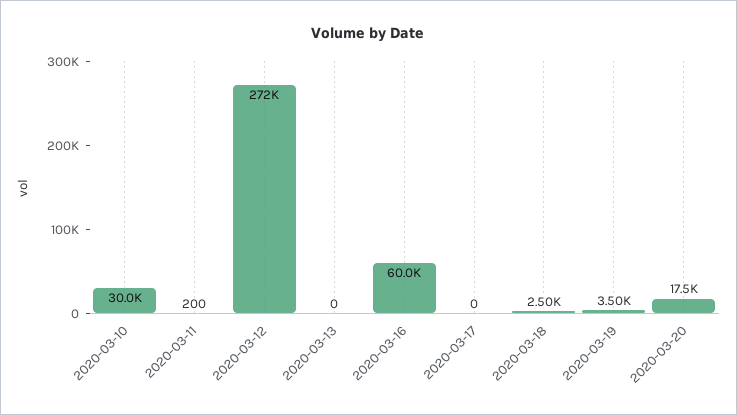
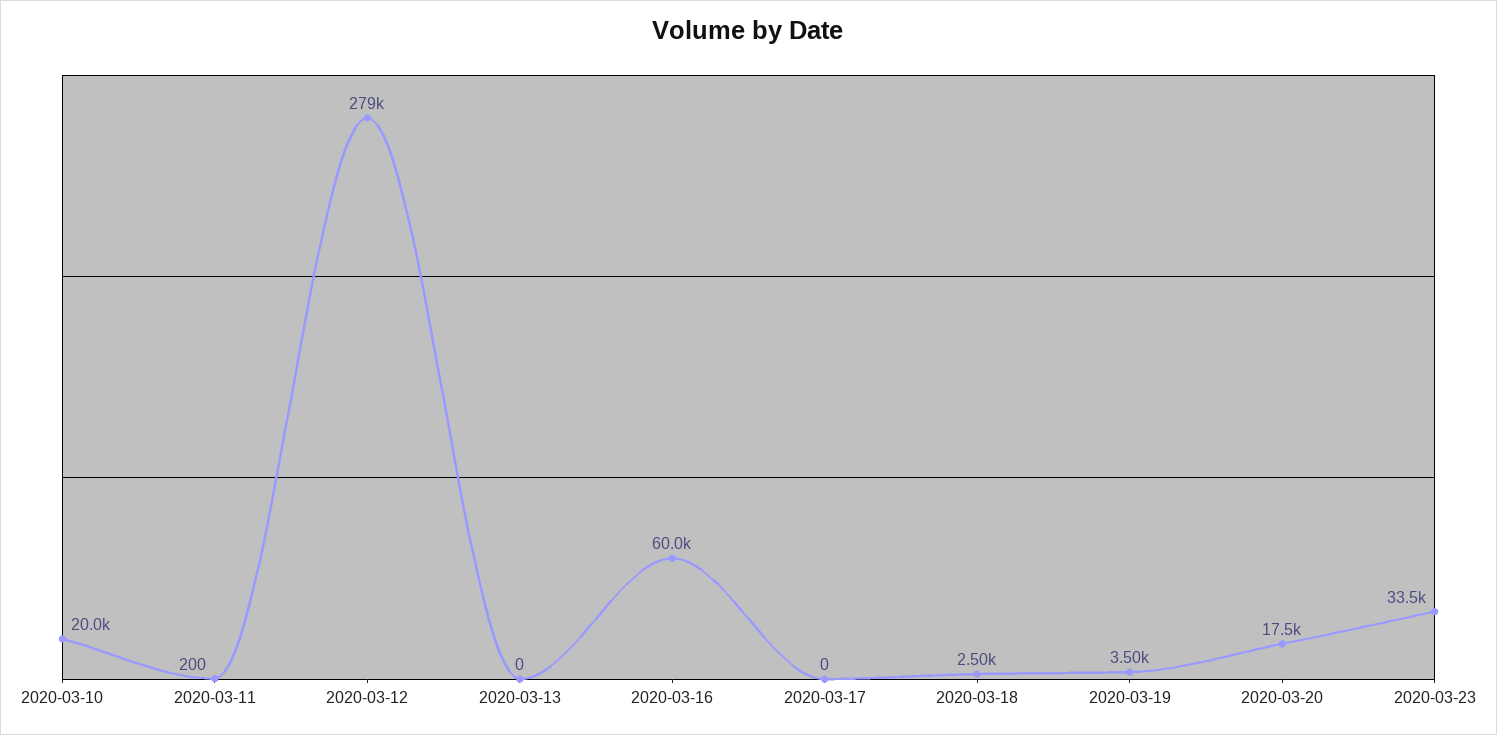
2020-03-10: 30000 -> 20000
2020-03-12: 272000 -> 279000
2020-03-23: none -> 33500

